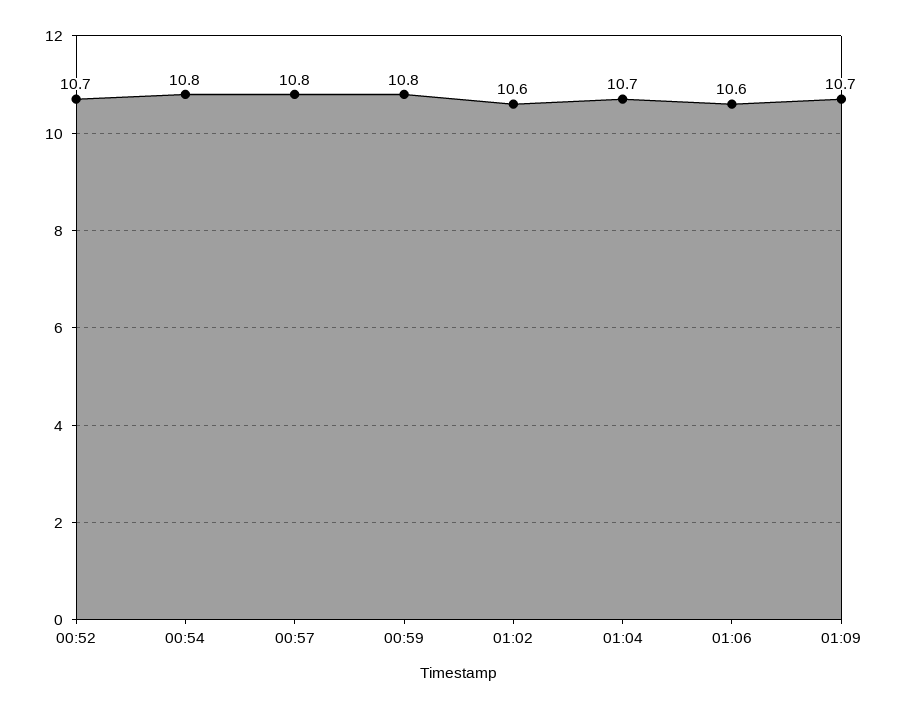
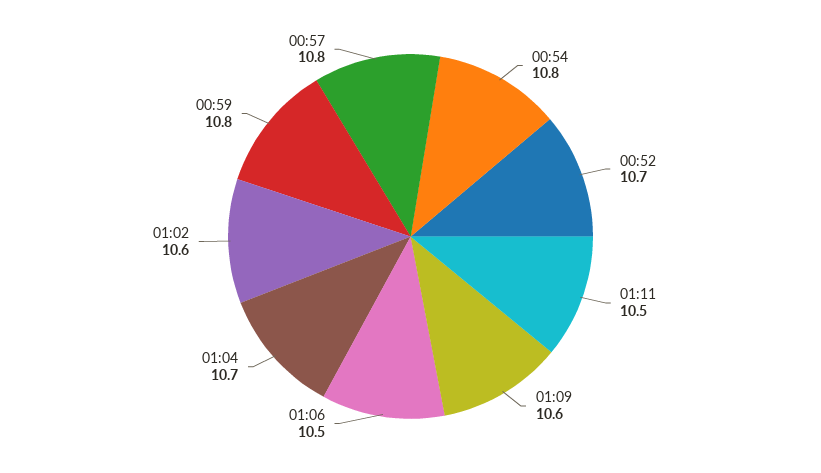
01:06: 10.6 -> 10.5
01:09: 10.7 -> 10.6
01:11: none -> 10.5

